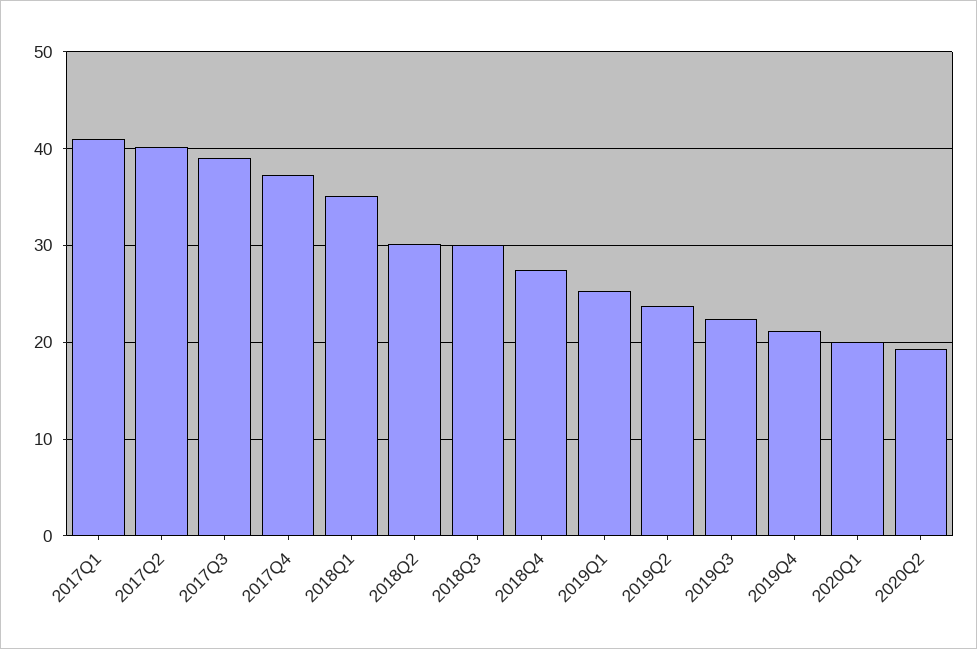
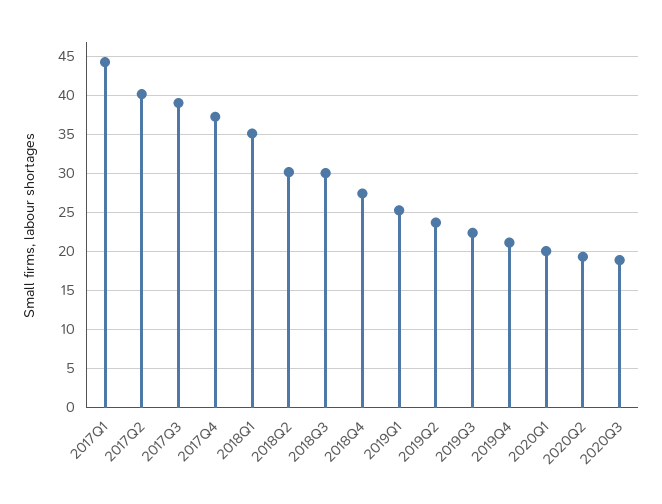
2017Q1: 41 -> 44
2020Q3: none -> 19

